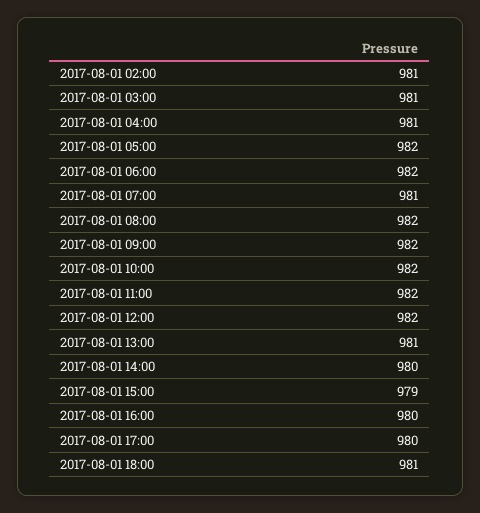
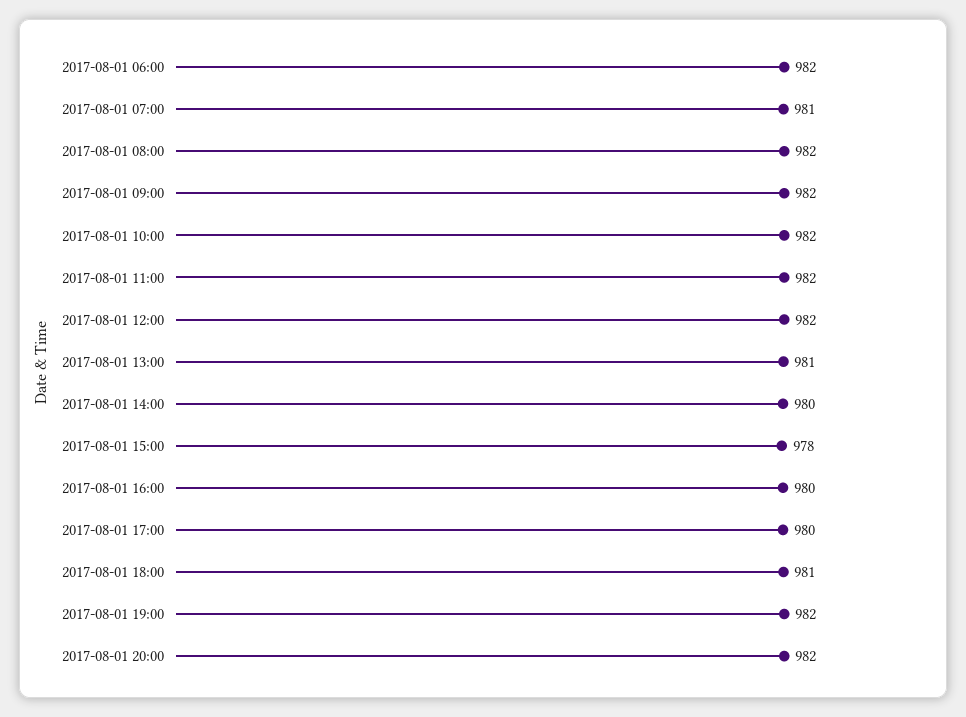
2017-08-01 02:00: 981 -> none
2017-08-01 03:00: 981 -> none
2017-08-01 04:00: 981 -> none
2017-08-01 05:00: 982 -> none
2017-08-01 15:00: 979 -> 978
2017-08-01 19:00: none -> 982
2017-08-01 20:00: none -> 982

